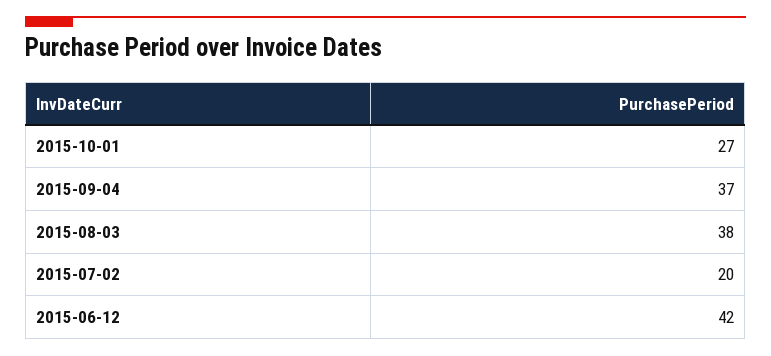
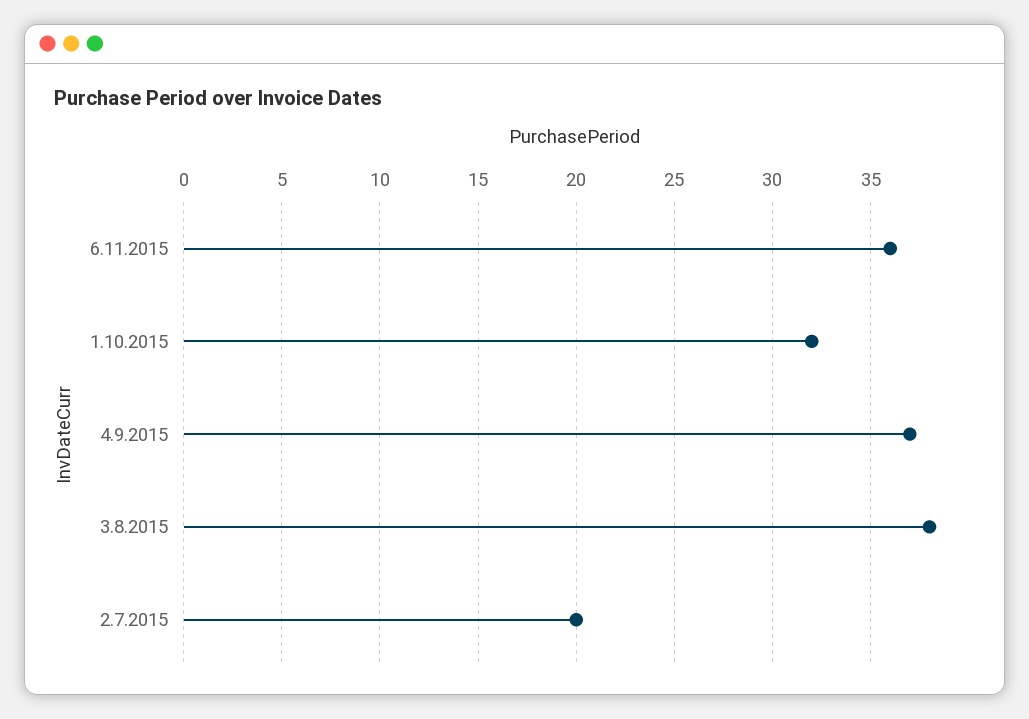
2015-10-01: 27 -> 32
2015-06-12: 42 -> none
6.11.2015: none -> 36

